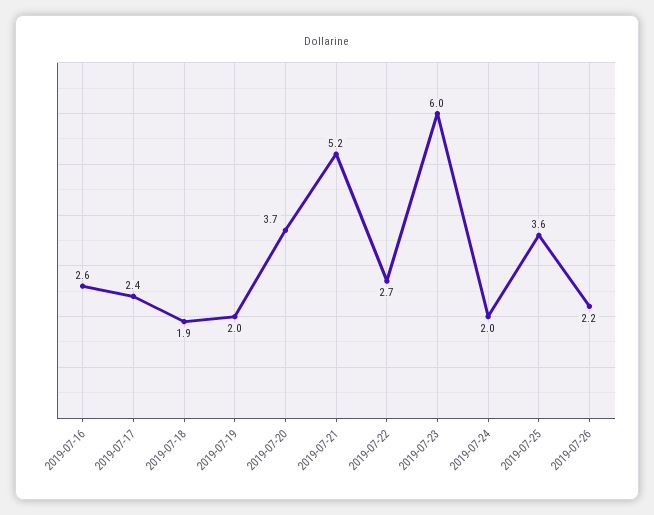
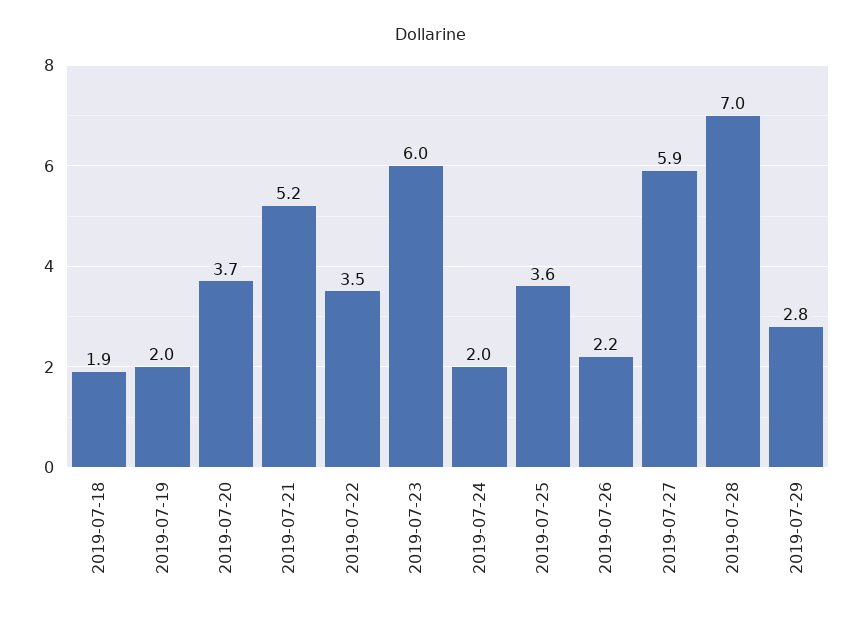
2019-07-16: 2.6 -> none
2019-07-17: 2.4 -> none
2019-07-22: 2.7 -> 3.5
2019-07-27: none -> 5.9
2019-07-28: none -> 7
2019-07-29: none -> 2.8

